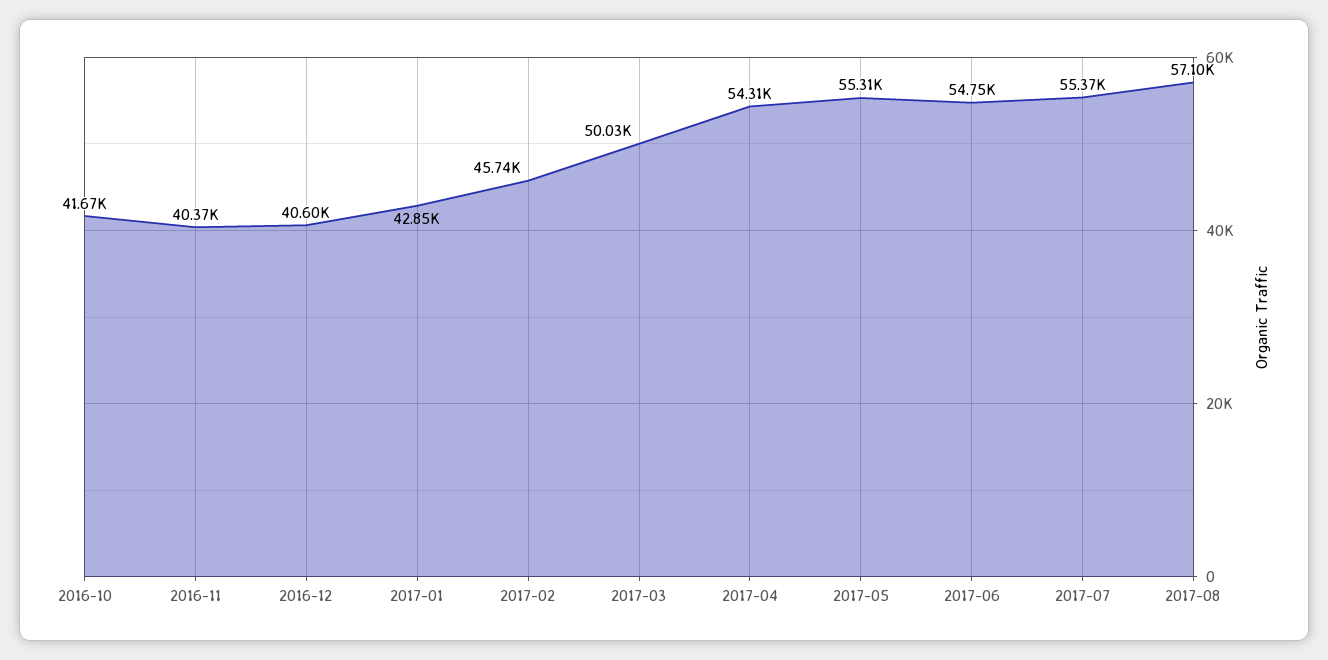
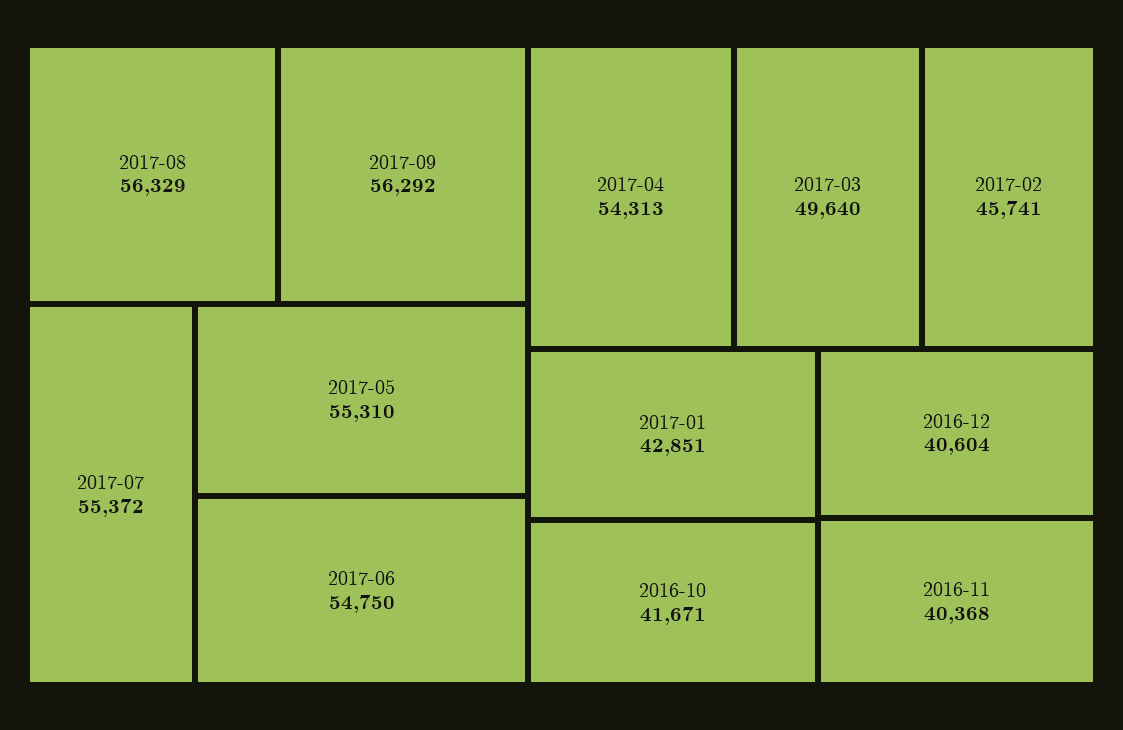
2017-03: 50030 -> 49640
2017-08: 57100 -> 56329
2017-09: none -> 56292

